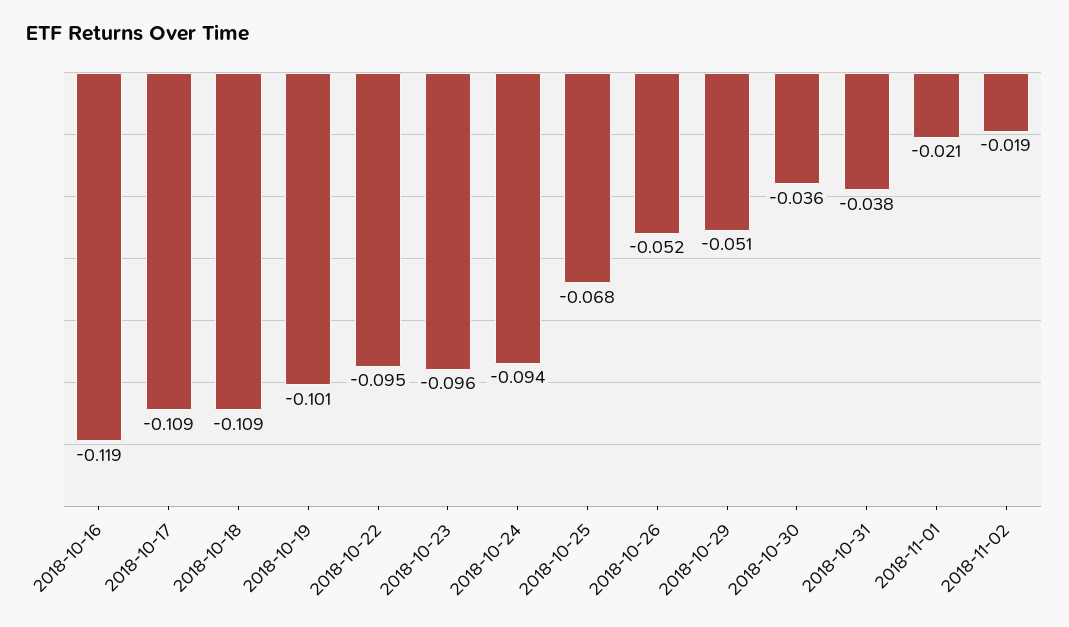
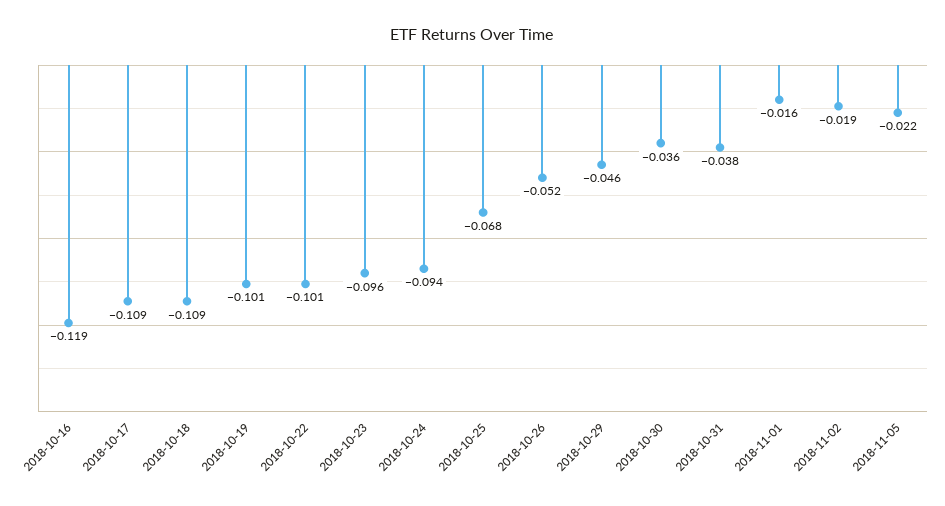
2018-10-22: -0.095 -> -0.101
2018-10-29: -0.051 -> -0.046
2018-11-01: -0.021 -> -0.016
2018-11-05: none -> -0.022

